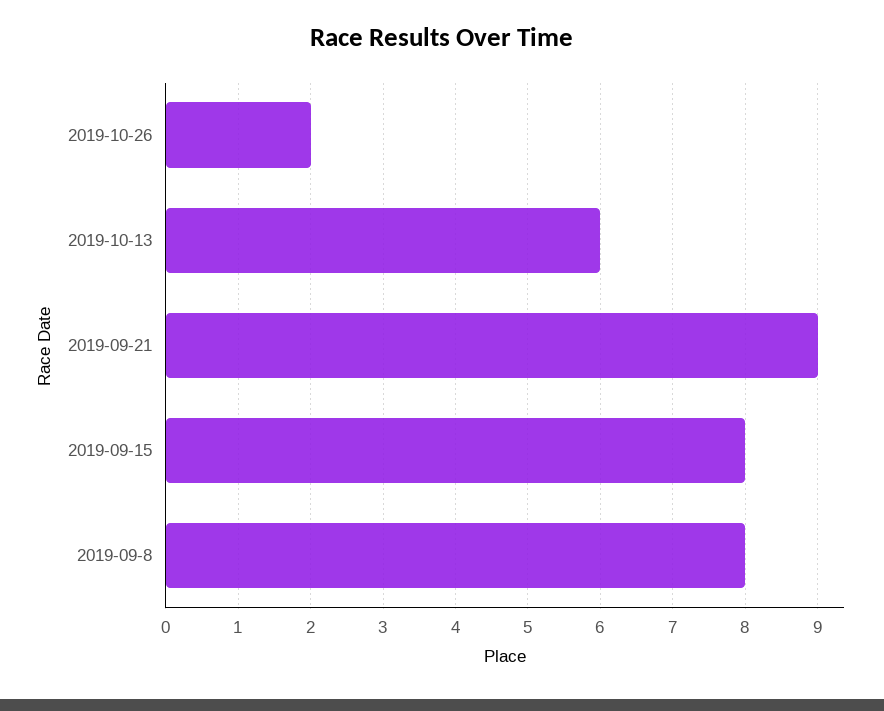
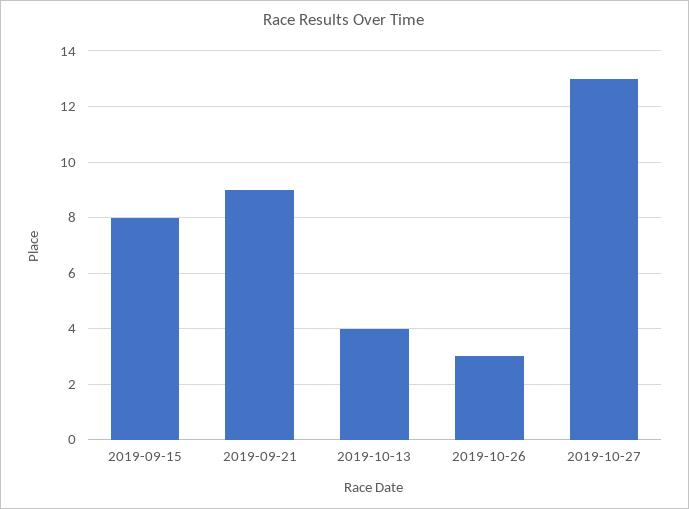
2019-10-26: 2 -> 3
2019-10-13: 6 -> 4
2019-09-8: 8 -> none
2019-10-27: none -> 13

